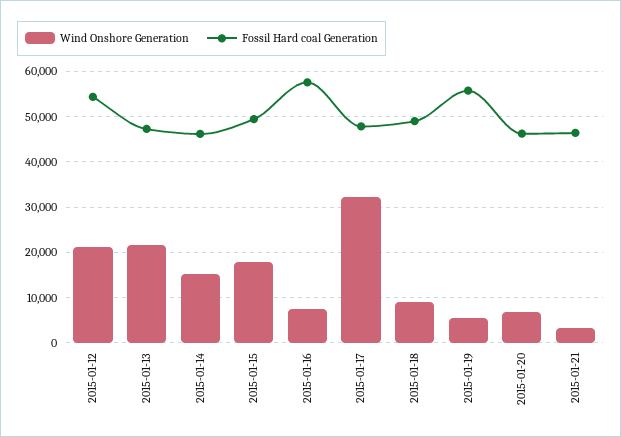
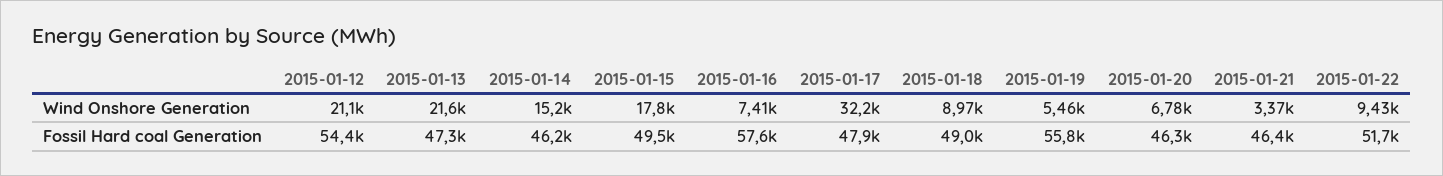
Wind Onshore Generation, 2015-01-22: none -> 9430
Fossil Hard coal Generation, 2015-01-22: none -> 51700

